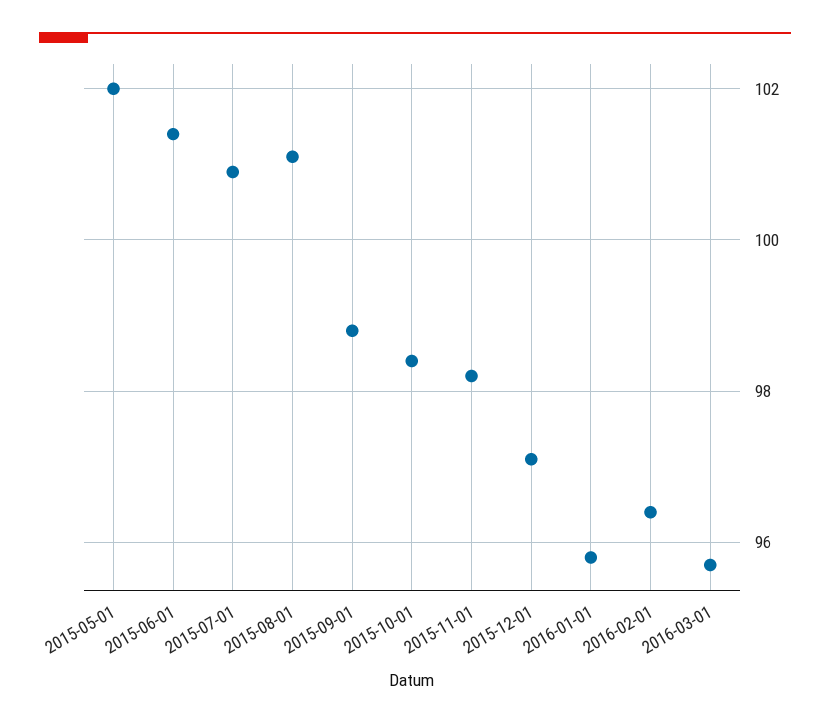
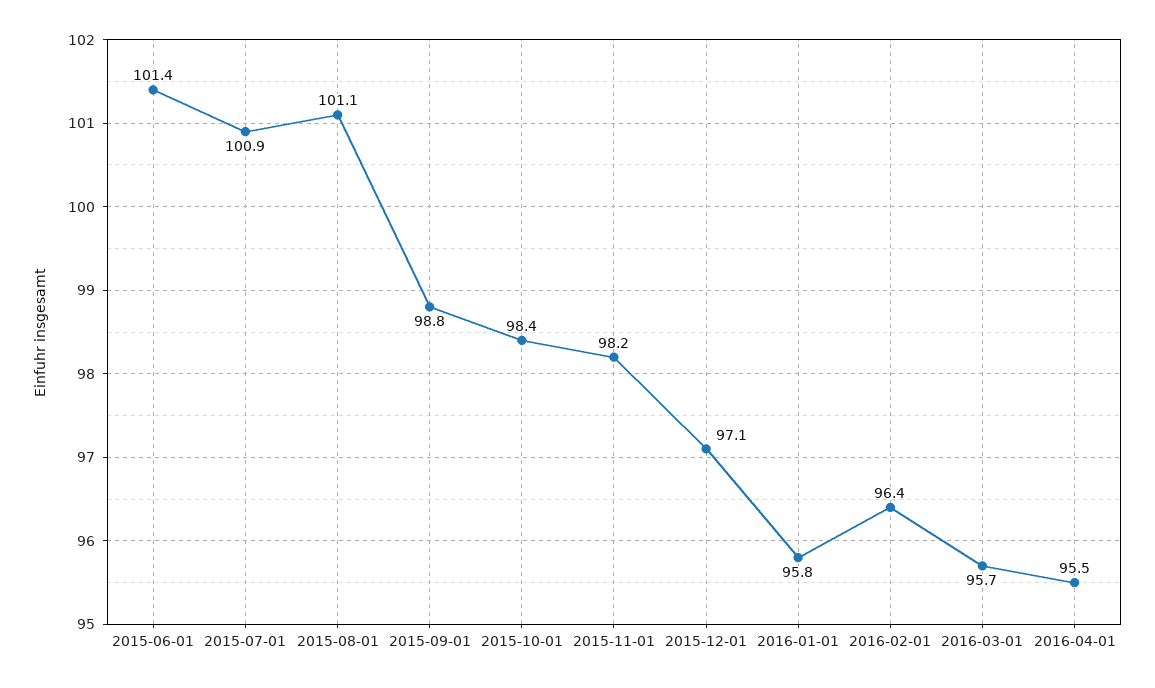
2015-05-01: 102 -> none
2016-04-01: none -> 95.5

